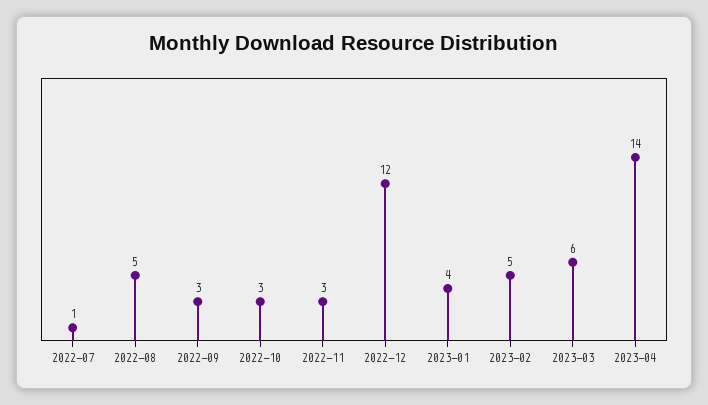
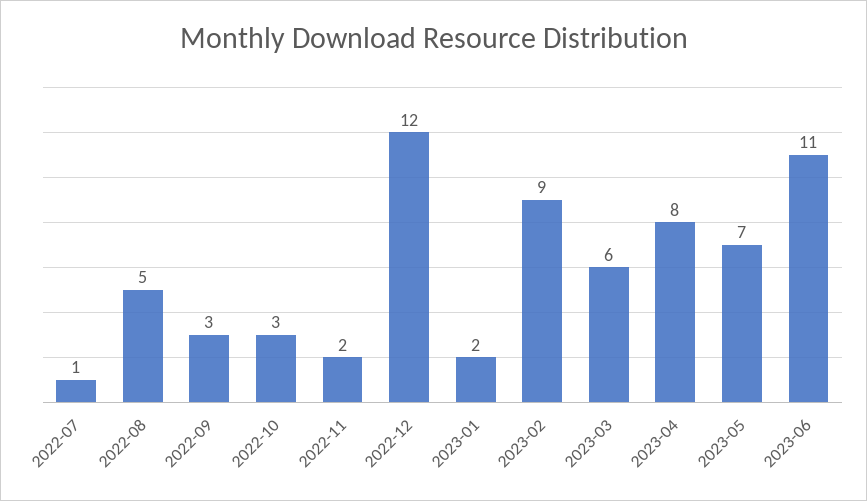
2022-11: 3 -> 2
2023-01: 4 -> 2
2023-02: 5 -> 9
2023-04: 14 -> 8
2023-05: none -> 7
2023-06: none -> 11

